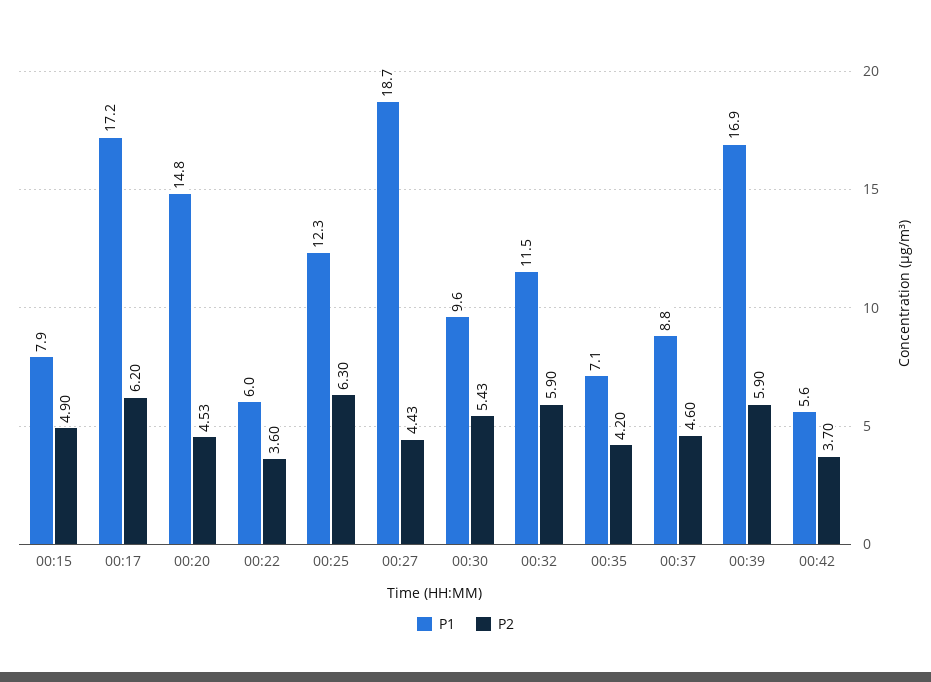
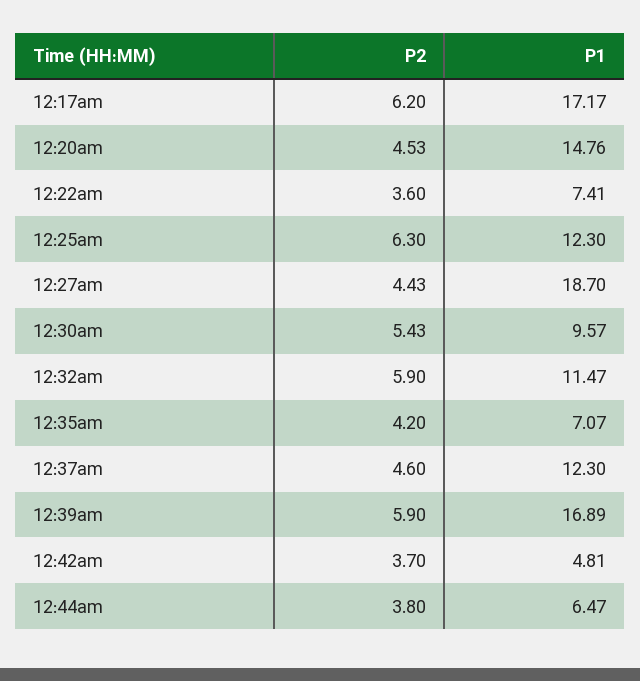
P1, 00:15: 7.9 -> none
P2, 00:15: 4.9 -> none
P1, 00:22: 6 -> 7.41
P1, 00:37: 8.8 -> 12.3
P1, 00:42: 5.6 -> 4.81
P2, 12:44am: none -> 3.8
P1, 12:44am: none -> 6.47

